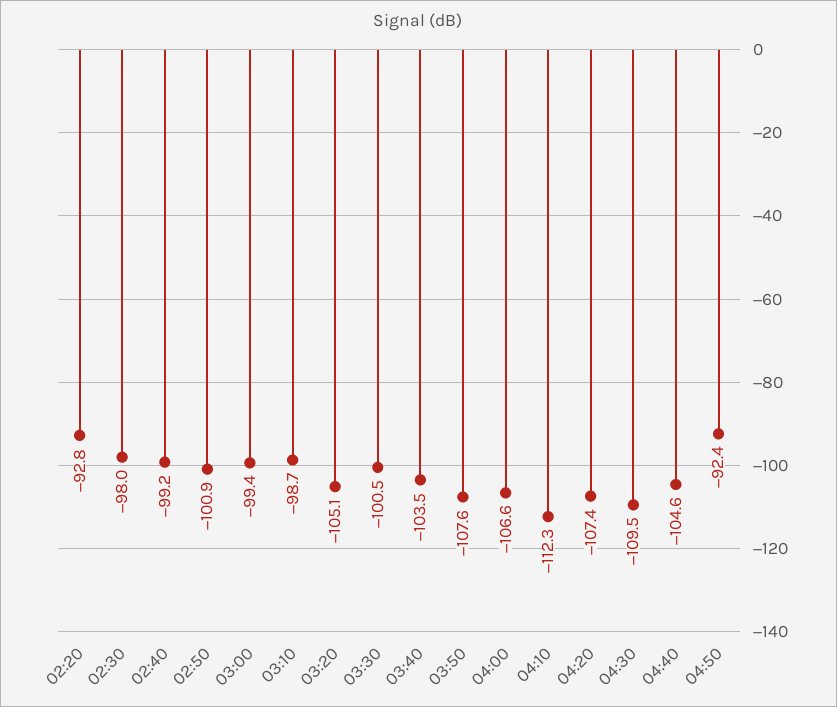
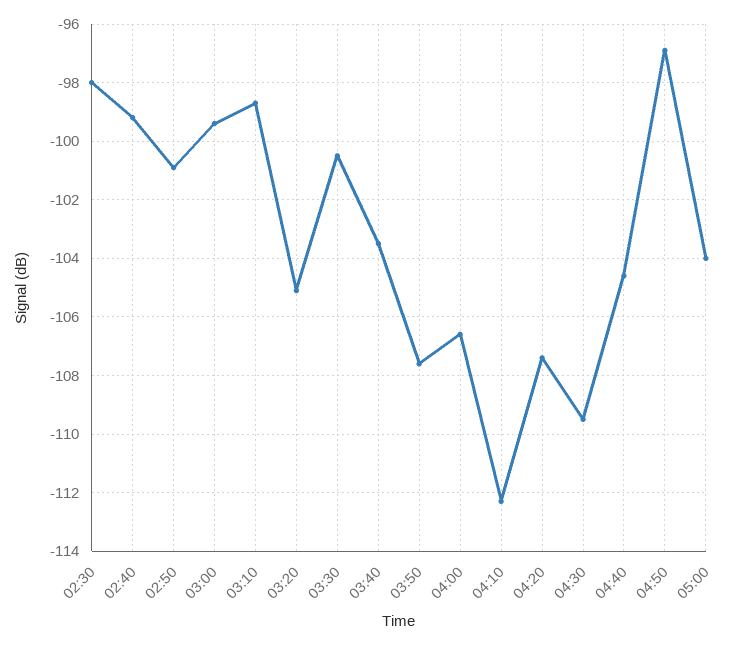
02:20: -92.8 -> none
04:50: -92.4 -> -97
05:00: none -> -104

